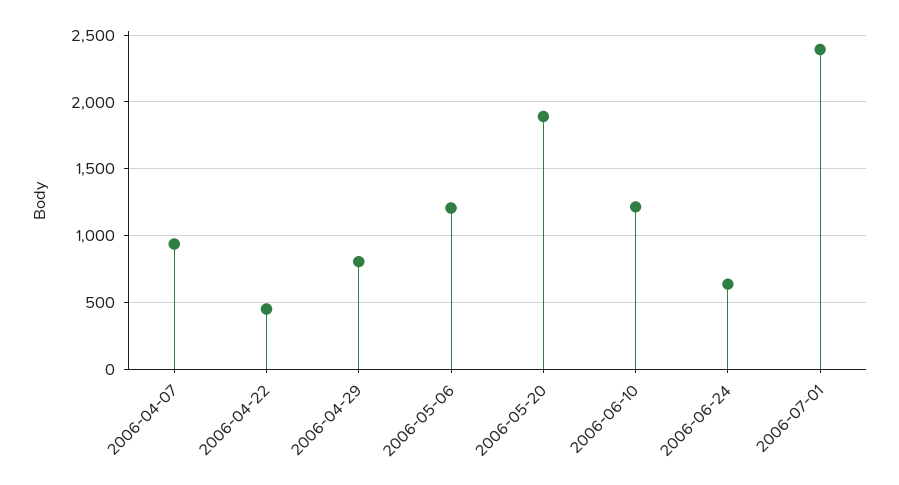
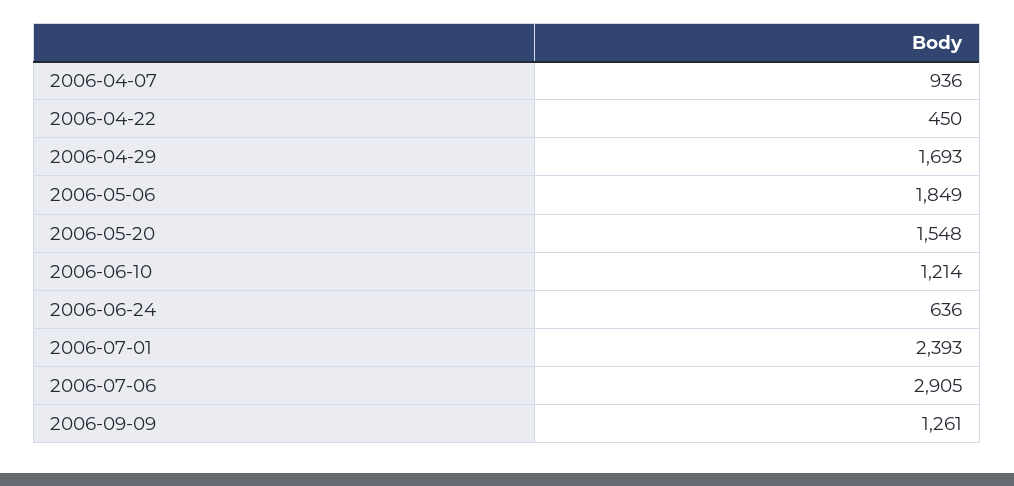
2006-04-29: 800 -> 1693
2006-05-06: 1200 -> 1849
2006-05-20: 1900 -> 1548
2006-07-06: none -> 2905
2006-09-09: none -> 1261

